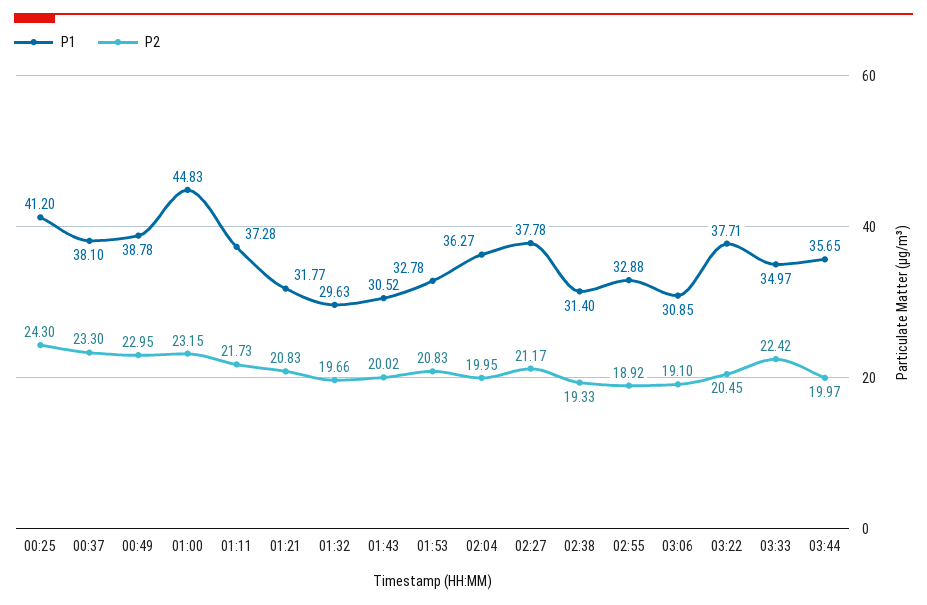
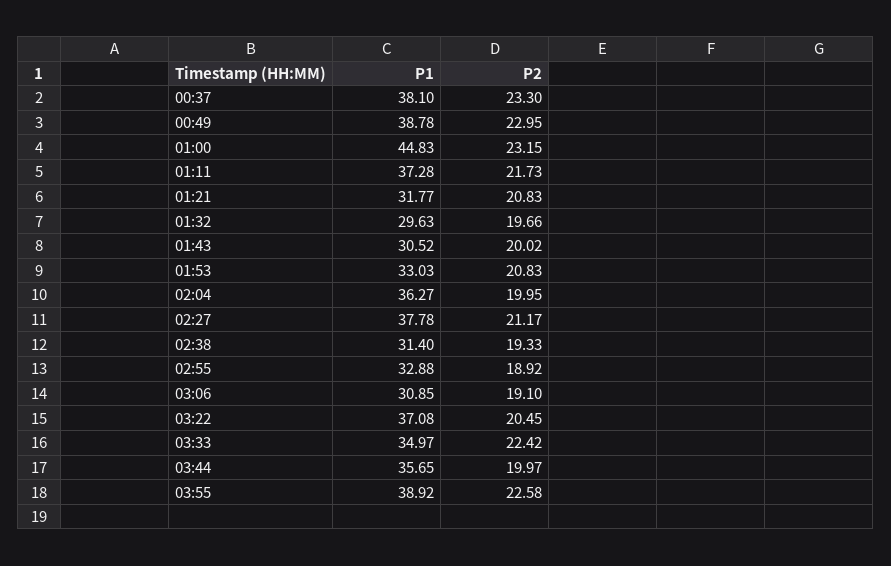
P1, 00:25: 41.2 -> none
P2, 00:25: 24.3 -> none
P1, 01:53: 32.78 -> 33.03
P1, 03:22: 37.71 -> 37.08
P1, 03:55: none -> 38.92
P2, 03:55: none -> 22.58

